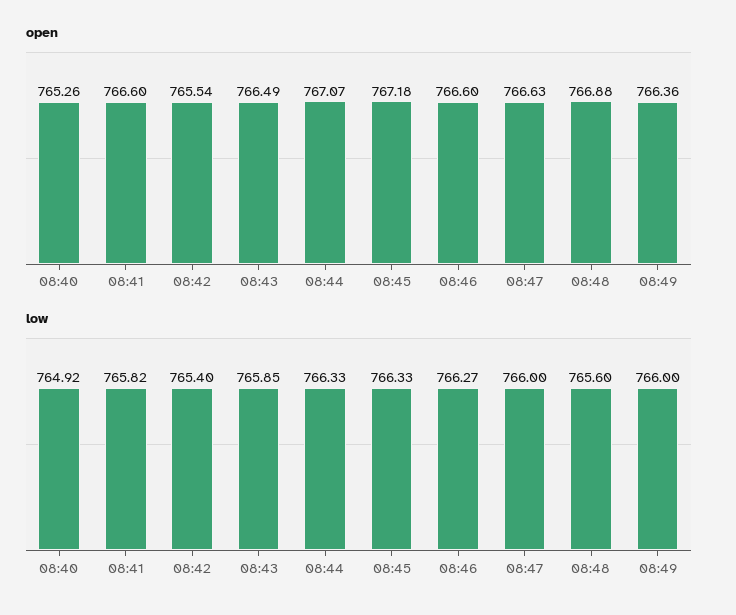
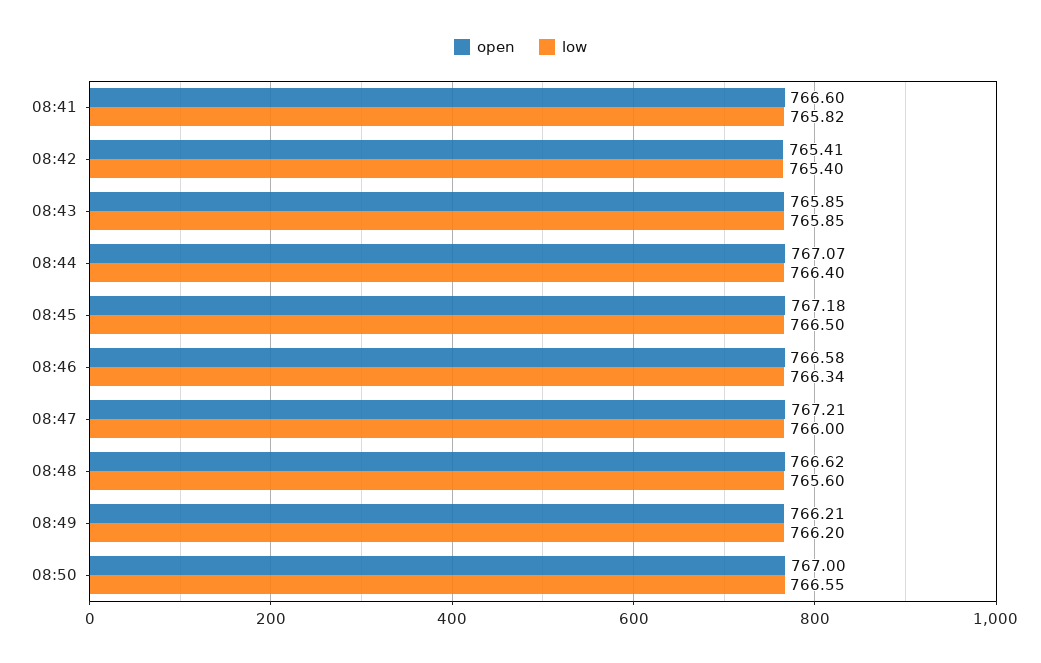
open, 08:40: 765.26 -> none
open, 08:42: 765.54 -> 765.41
open, 08:43: 766.49 -> 765.85
open, 08:46: 766.6 -> 766.58
open, 08:47: 766.63 -> 767.21
open, 08:48: 766.88 -> 766.62
open, 08:49: 766.36 -> 766.21
low, 08:40: 764.92 -> none
low, 08:44: 766.33 -> 766.4
low, 08:45: 766.33 -> 766.5
low, 08:46: 766.27 -> 766.34
low, 08:49: 766 -> 766.2
open, 08:50: none -> 767
low, 08:50: none -> 766.55

